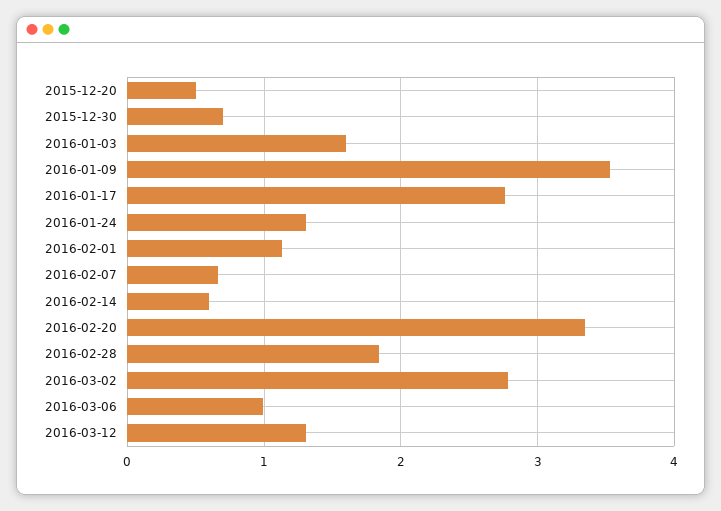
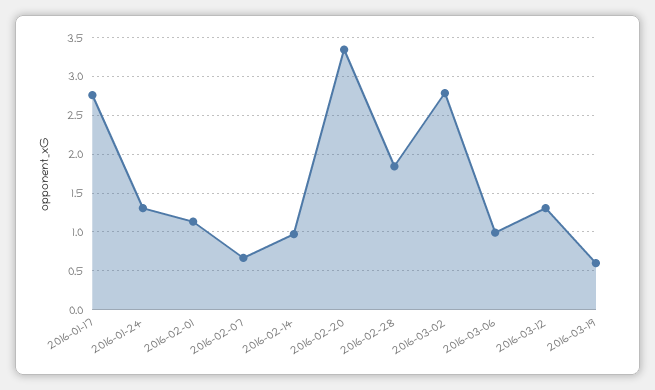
2015-12-20: 0.5 -> none
2015-12-30: 0.7 -> none
2016-01-03: 1.6 -> none
2016-01-09: 3.5 -> none
2016-02-14: 0.6 -> 1
2016-03-19: none -> 0.6

